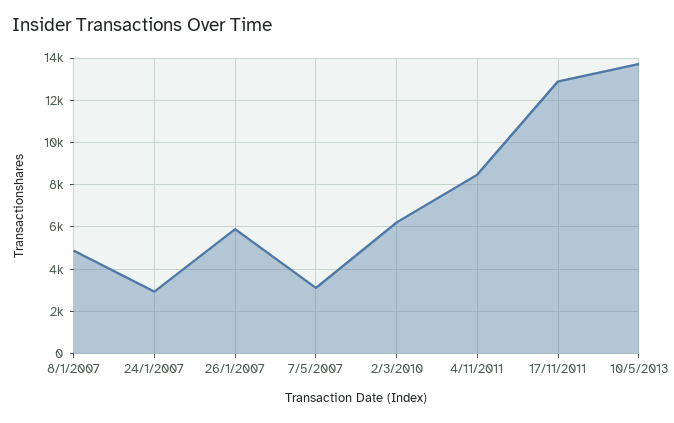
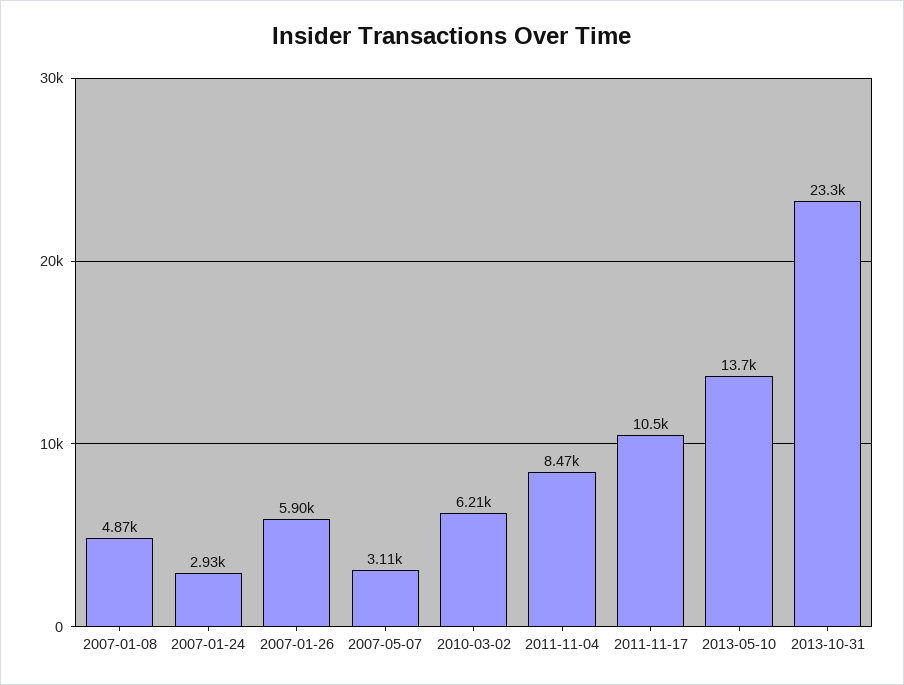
17/11/2011: 13000 -> 10500
2013-10-31: none -> 23300

